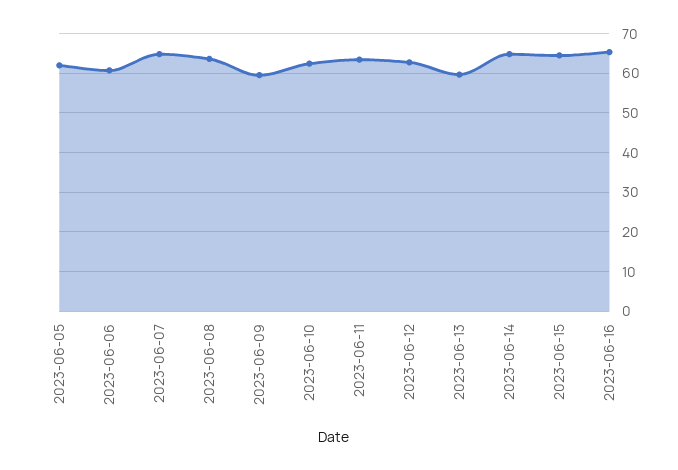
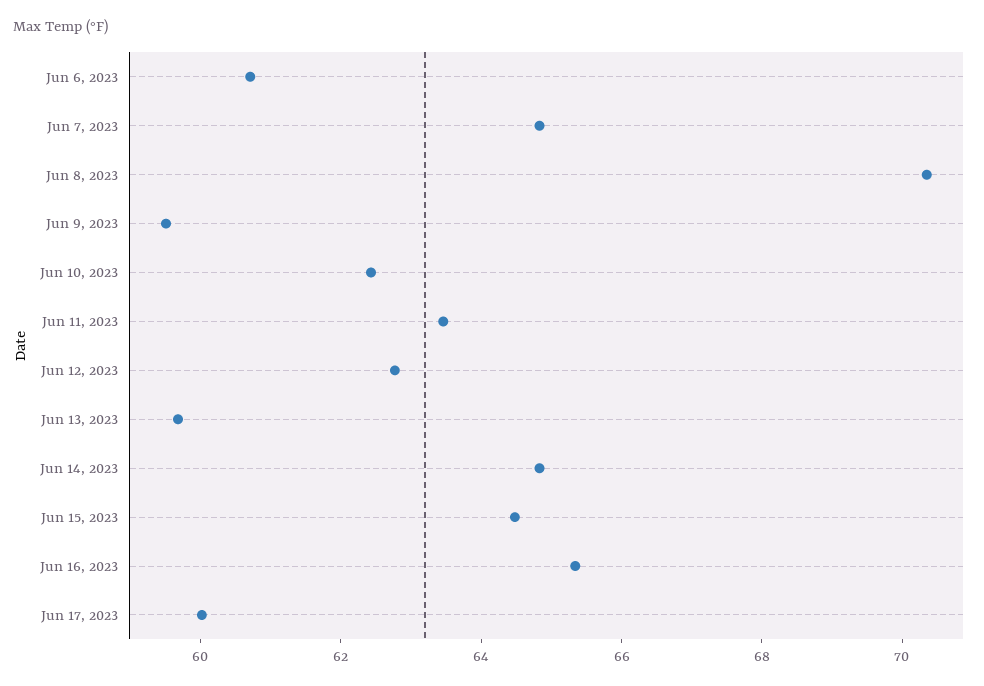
2023-06-05: 62 -> none
2023-06-08: 64 -> 70.5
Jun 17, 2023: none -> 60

